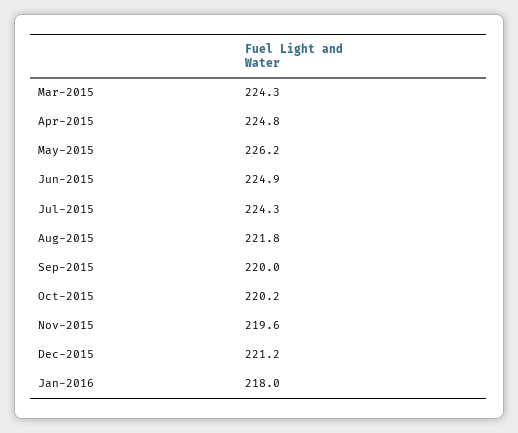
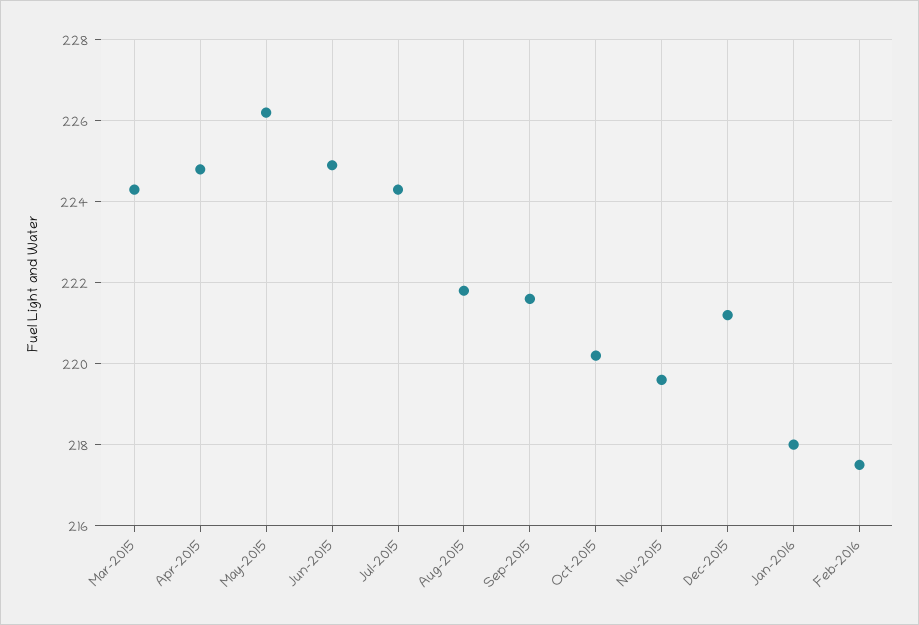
Sep-2015: 220 -> 221.5
Feb-2016: none -> 217.5

